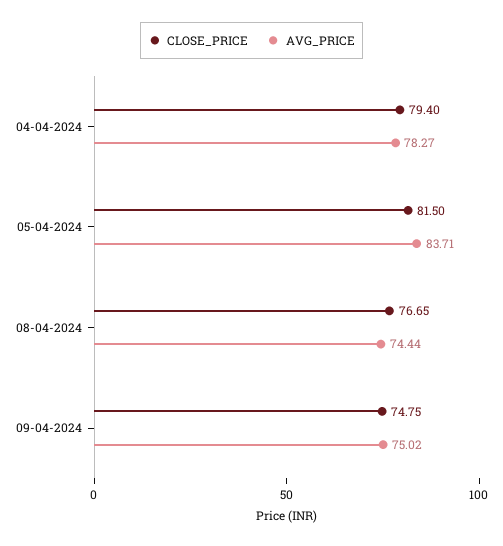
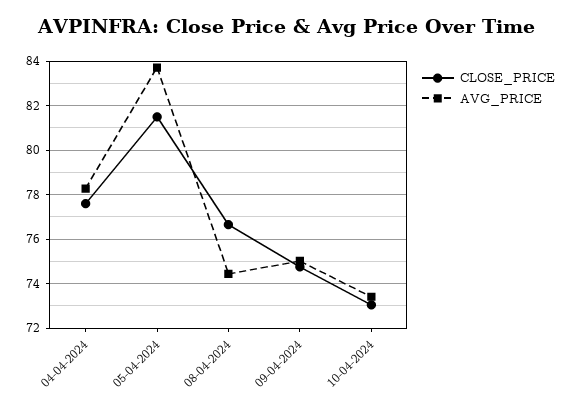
CLOSE_PRICE, 04-04-2024: 79.4 -> 77.5
CLOSE_PRICE, 10-04-2024: none -> 73
AVG_PRICE, 10-04-2024: none -> 73.5

